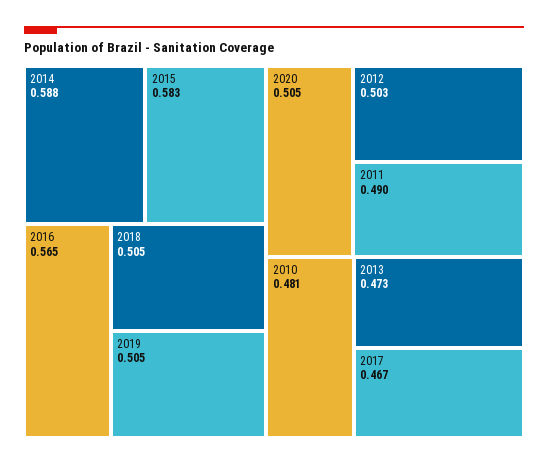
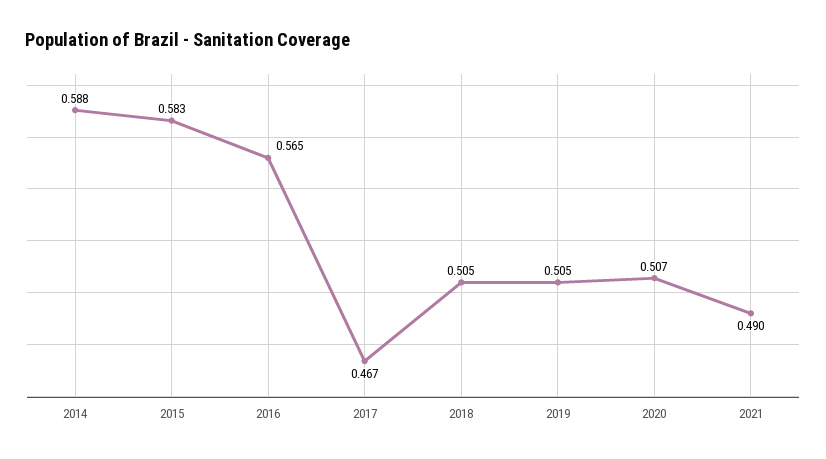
2020: 0.505 -> 0.507
2012: 0.503 -> none
2011: 0.49 -> none
2010: 0.481 -> none
2013: 0.473 -> none
2021: none -> 0.49

